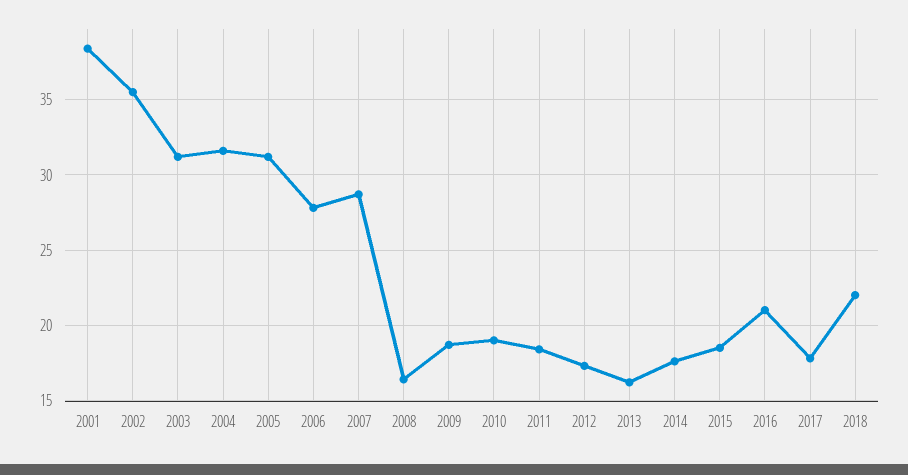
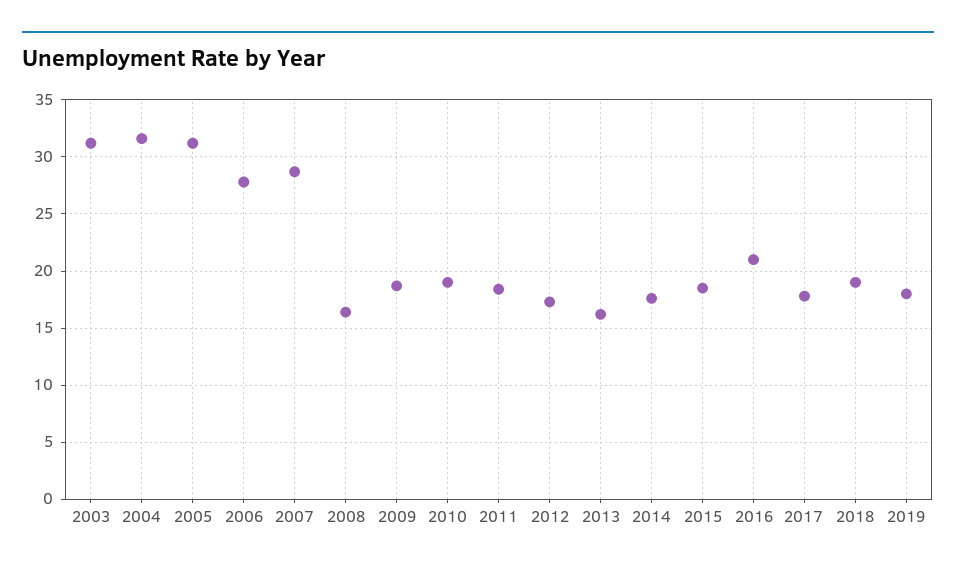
2001: 38.5 -> none
2002: 35.5 -> none
2018: 22 -> 19
2019: none -> 18

